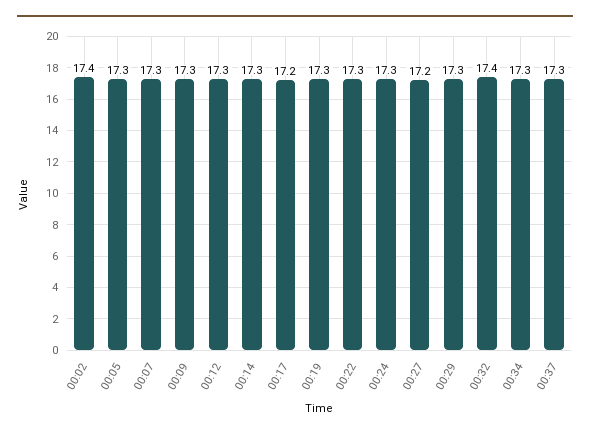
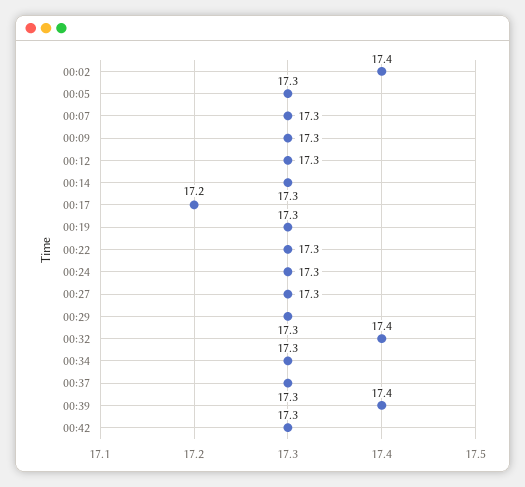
00:27: 17.2 -> 17.3
00:39: none -> 17.4
00:42: none -> 17.3

